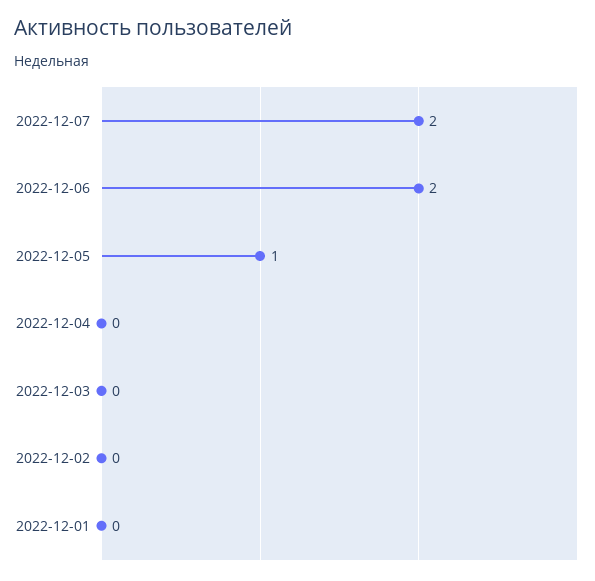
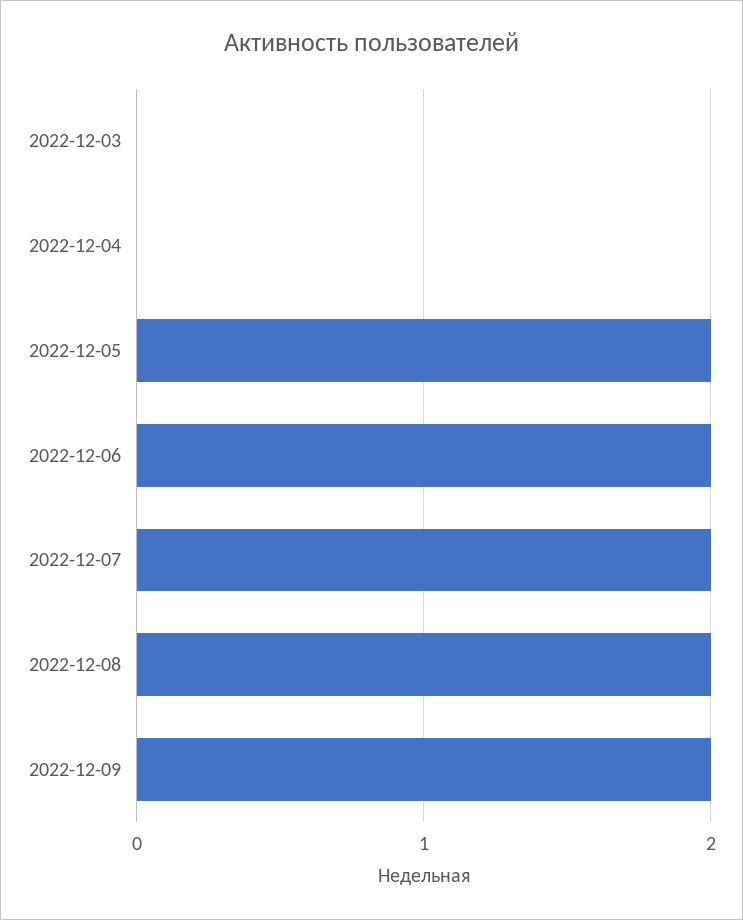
2022-12-05: 1 -> 2
2022-12-02: 0 -> none
2022-12-01: 0 -> none
2022-12-08: none -> 2
2022-12-09: none -> 2

